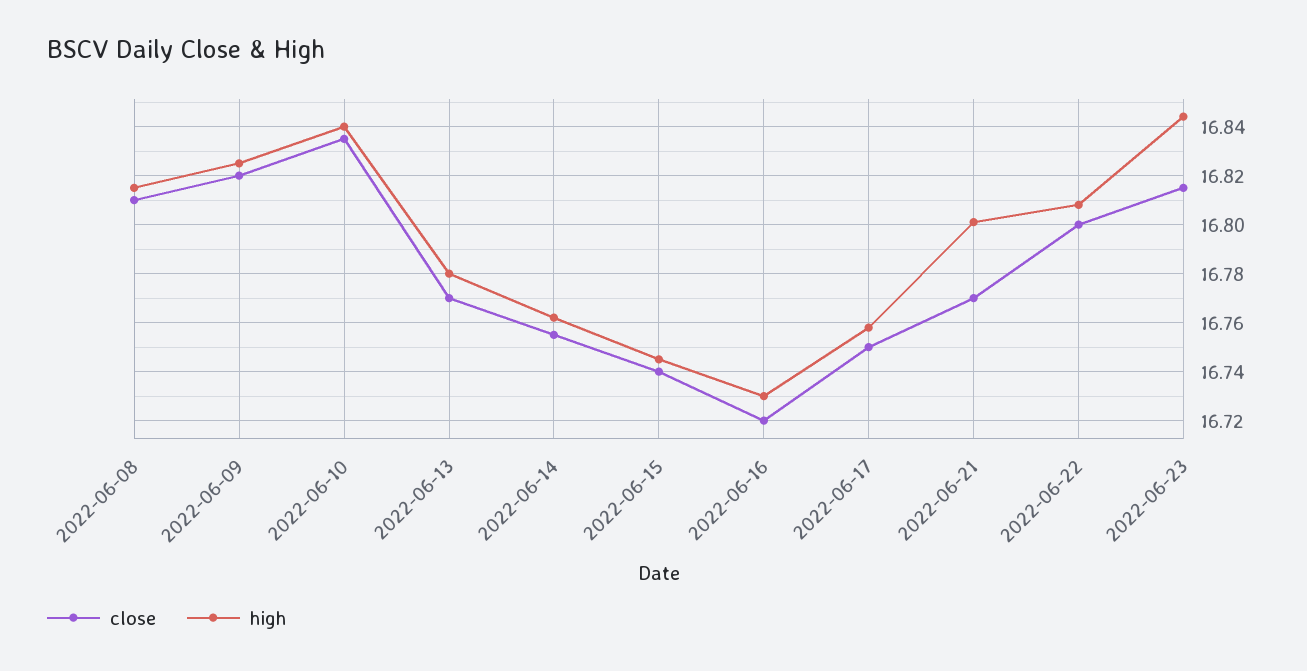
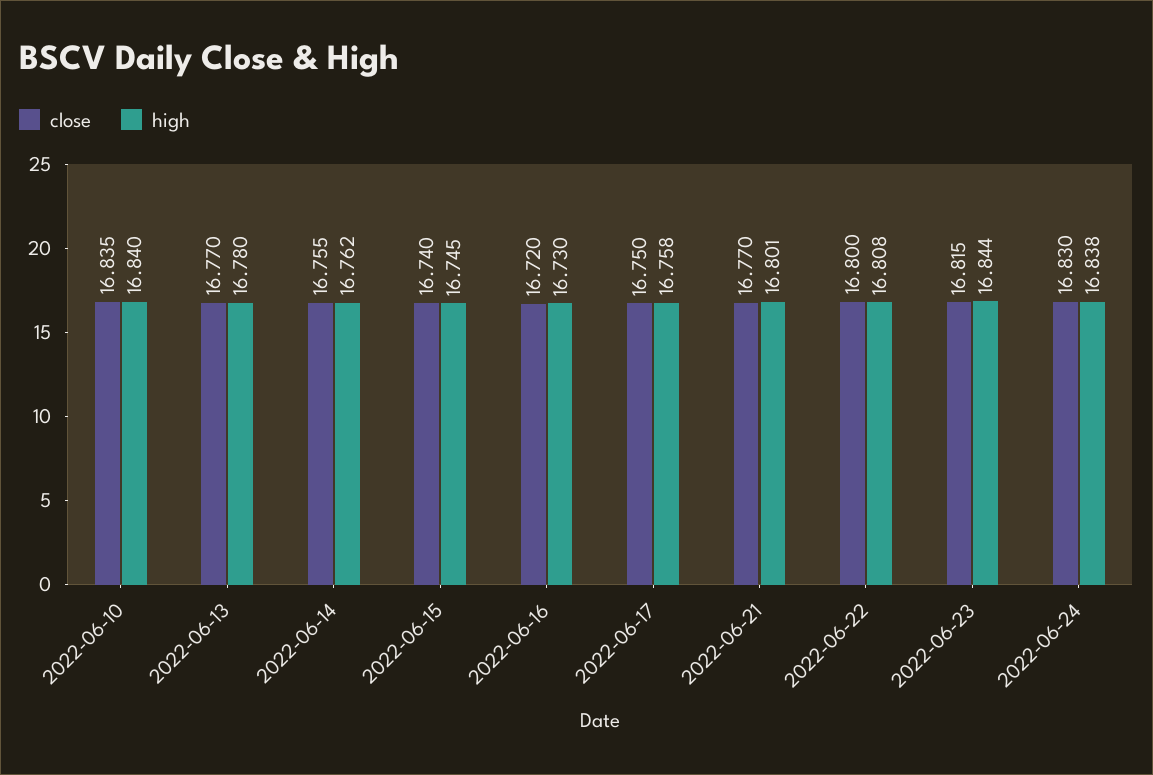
close, 2022-06-08: 16.81 -> none
high, 2022-06-08: 16.815 -> none
close, 2022-06-09: 16.82 -> none
high, 2022-06-09: 16.825 -> none
close, 2022-06-24: none -> 16.83
high, 2022-06-24: none -> 16.838

